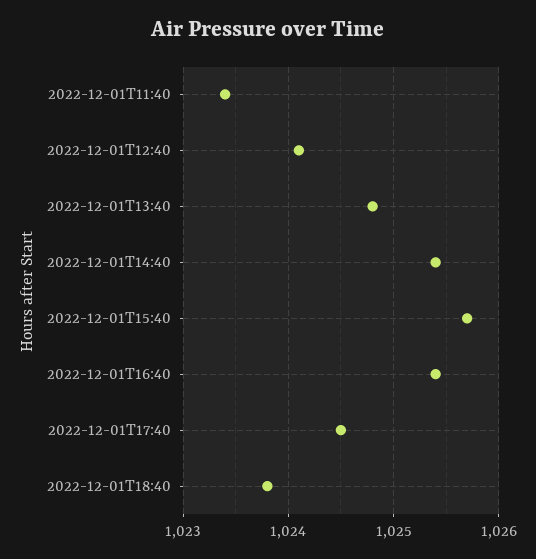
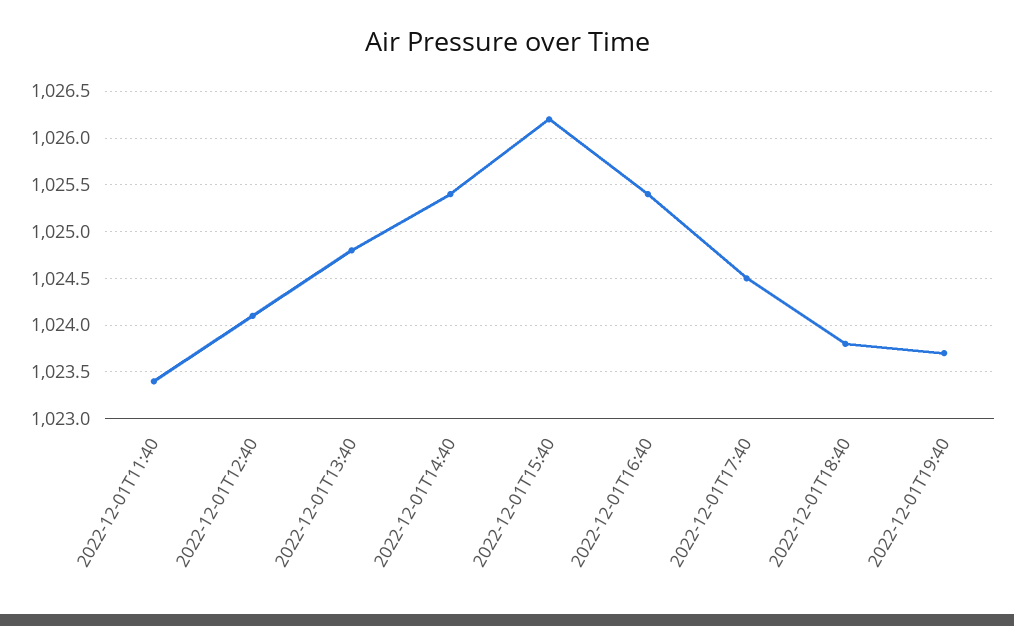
2022-12-01T15:40: 1025.7 -> 1026.2
2022-12-01T19:40: none -> 1023.7

